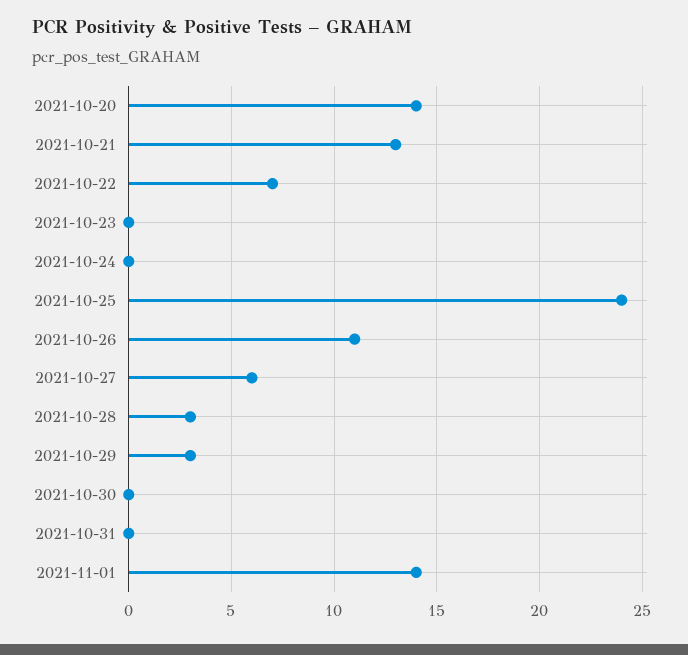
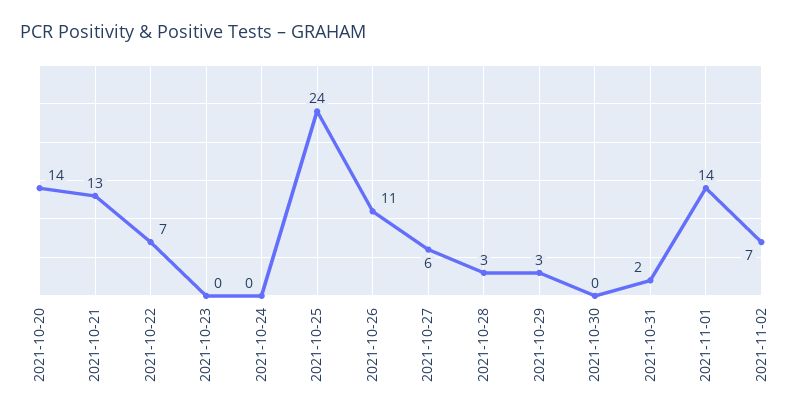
2021-10-31: 0 -> 2
2021-11-02: none -> 7

